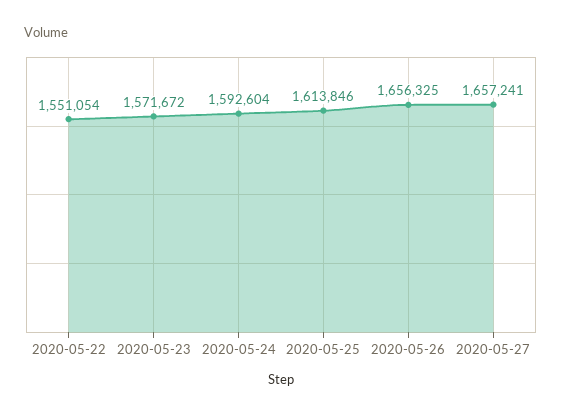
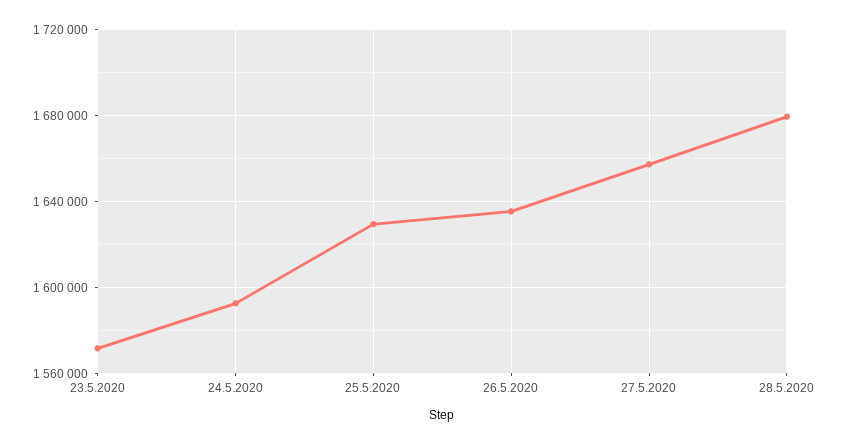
2020-05-22: 1551054 -> none
2020-05-25: 1613846 -> 1630000
2020-05-26: 1656325 -> 1635000
28.5.2020: none -> 1680000

